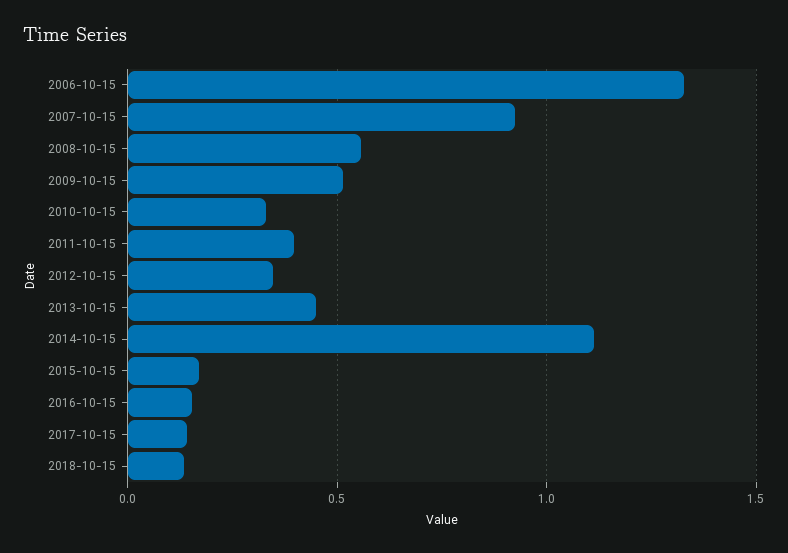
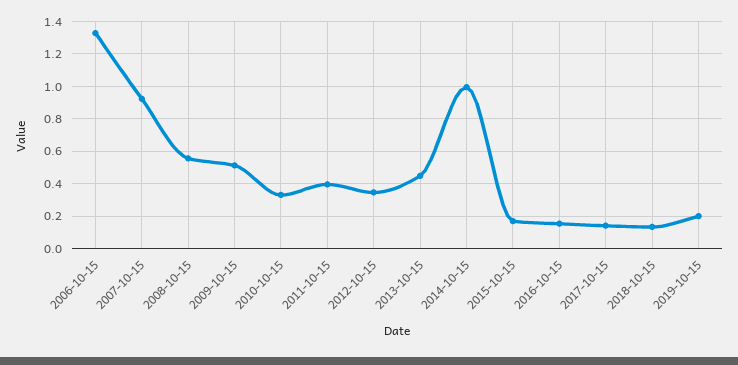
2014-10-15: 1.1 -> 1
2019-10-15: none -> 0.2

